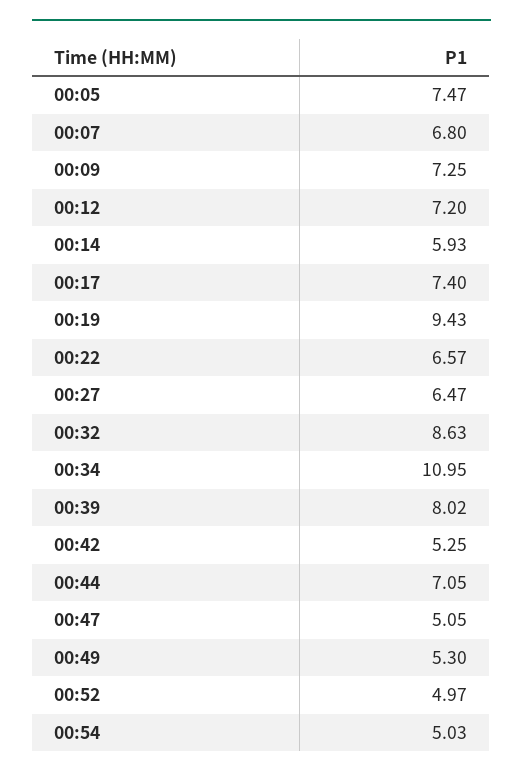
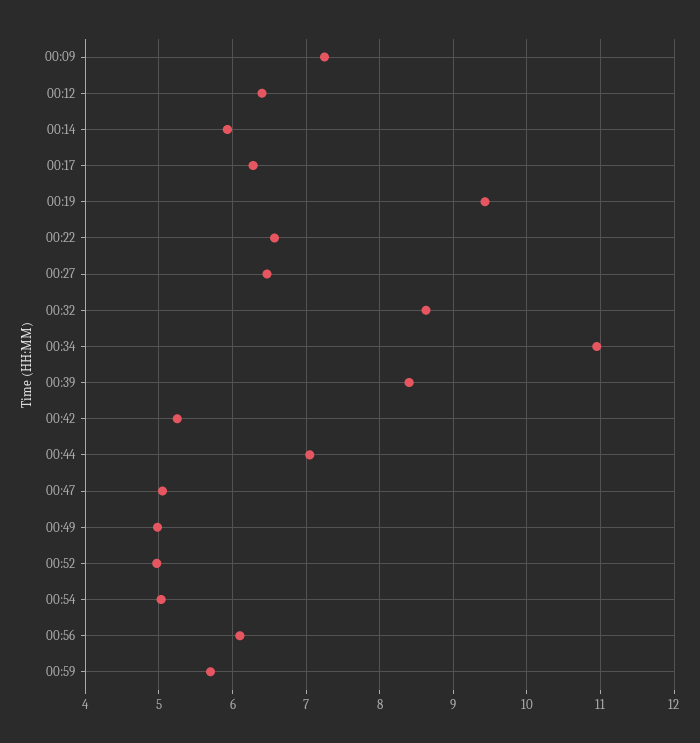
00:05: 7.47 -> none
00:07: 6.8 -> none
00:12: 7.2 -> 6.4
00:17: 7.4 -> 6.3
00:39: 8.02 -> 8.4
00:49: 5.3 -> 5
00:56: none -> 6.1
00:59: none -> 5.7

